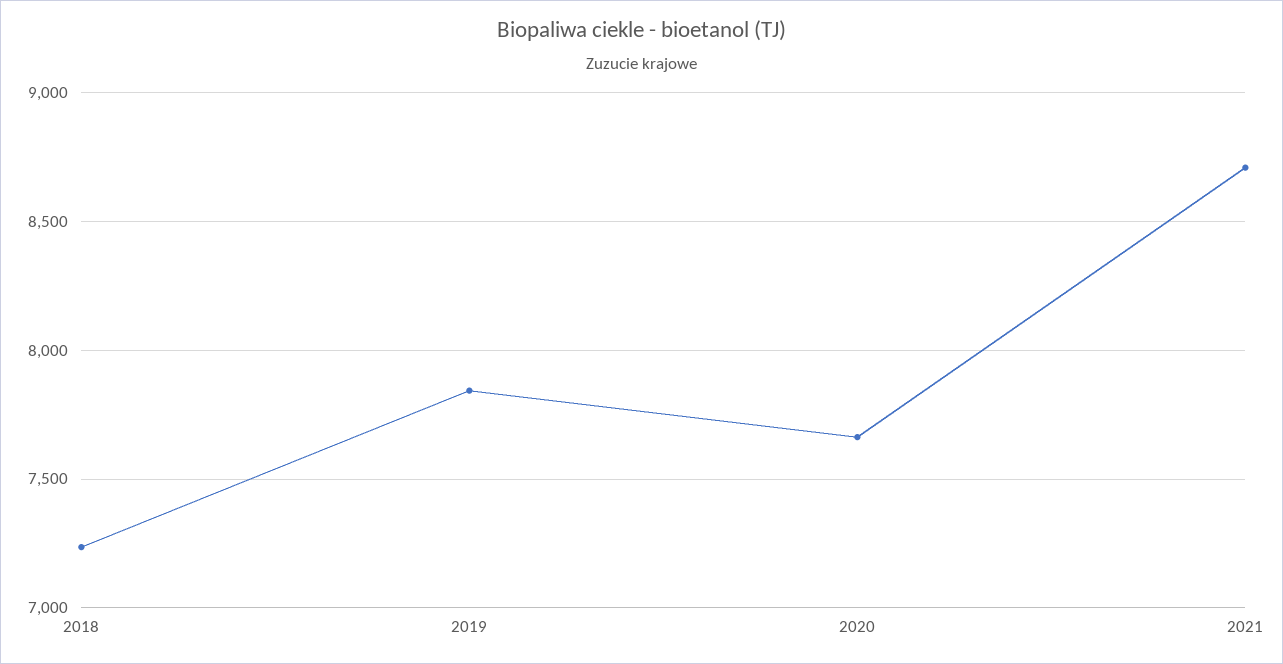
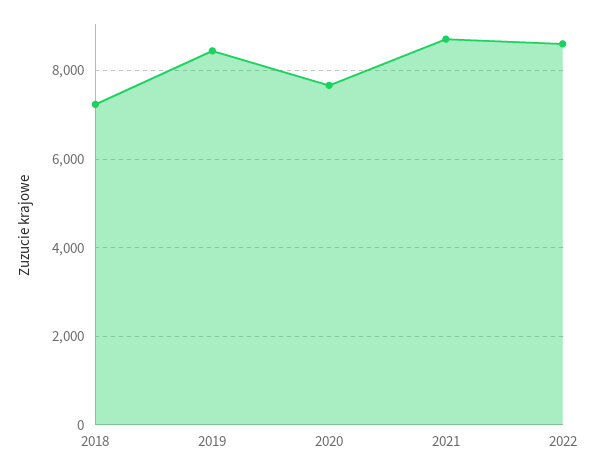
2019: 7850 -> 8400
2022: none -> 8600

